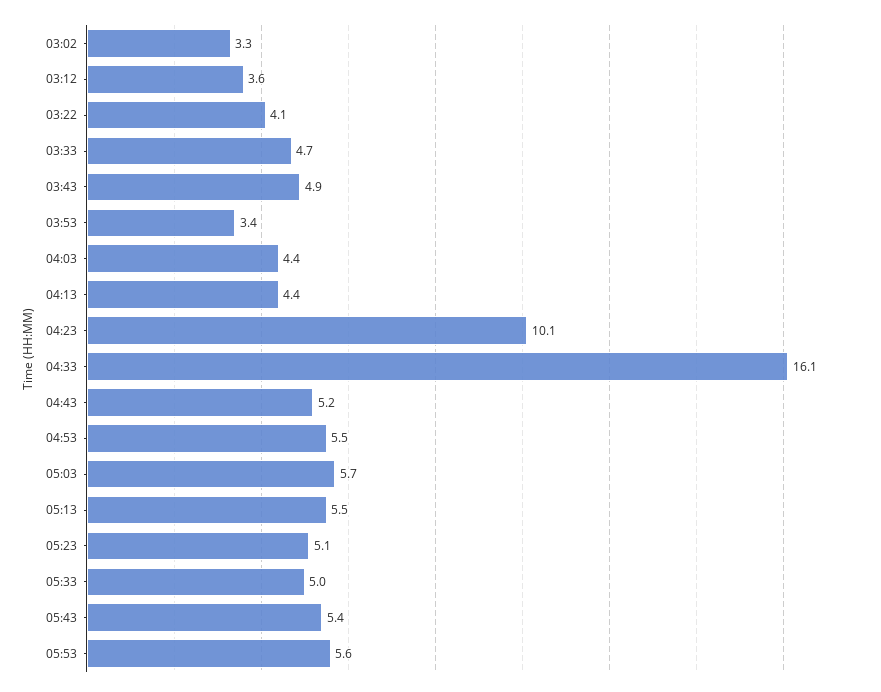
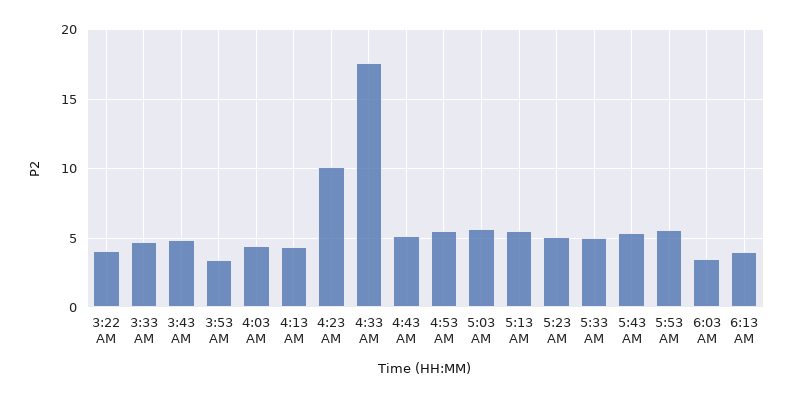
03:02: 3.3 -> none
03:12: 3.6 -> none
04:33: 16.1 -> 17.5
6:03 AM: none -> 3.5
6:13 AM: none -> 4

